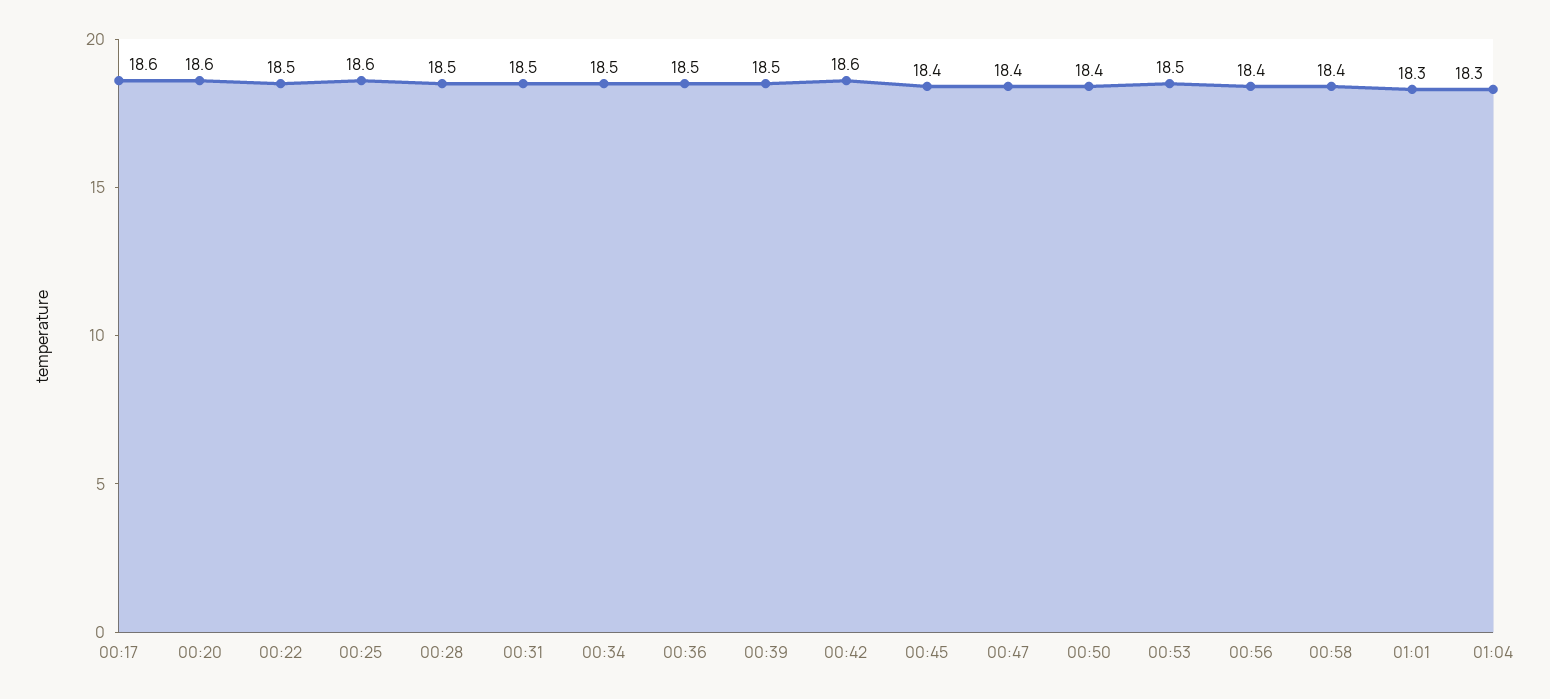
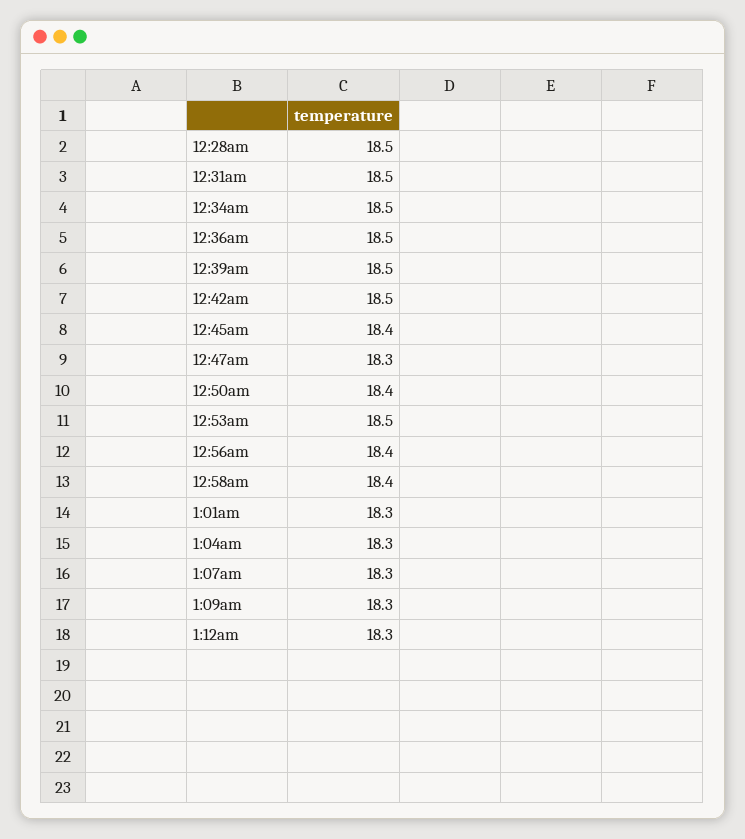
00:17: 18.6 -> none
00:20: 18.6 -> none
00:22: 18.5 -> none
00:25: 18.6 -> none
00:42: 18.6 -> 18.5
00:47: 18.4 -> 18.3
1:07am: none -> 18.3
1:09am: none -> 18.3
1:12am: none -> 18.3

